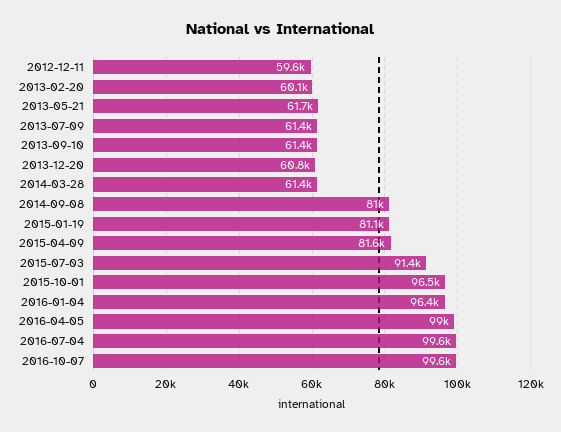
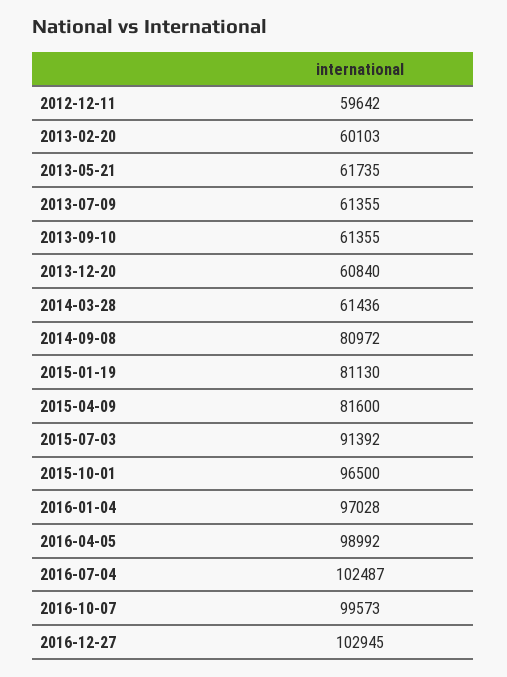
2016-01-04: 96400 -> 97028
2016-07-04: 99600 -> 102487
2016-12-27: none -> 102945

